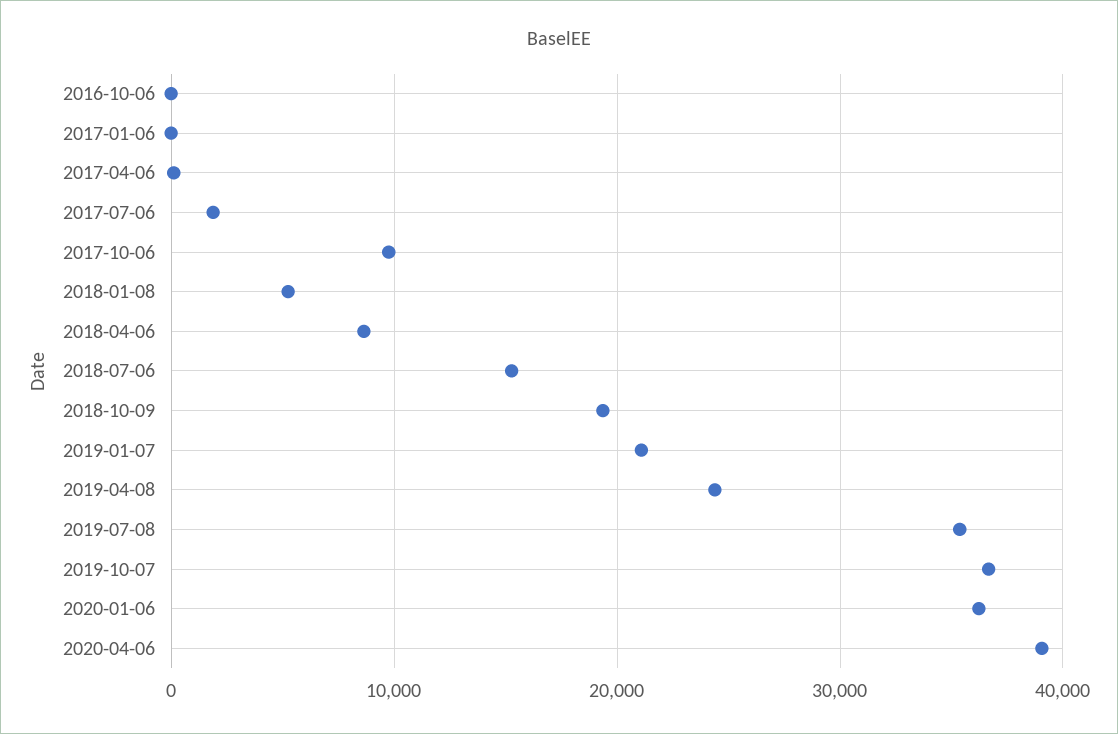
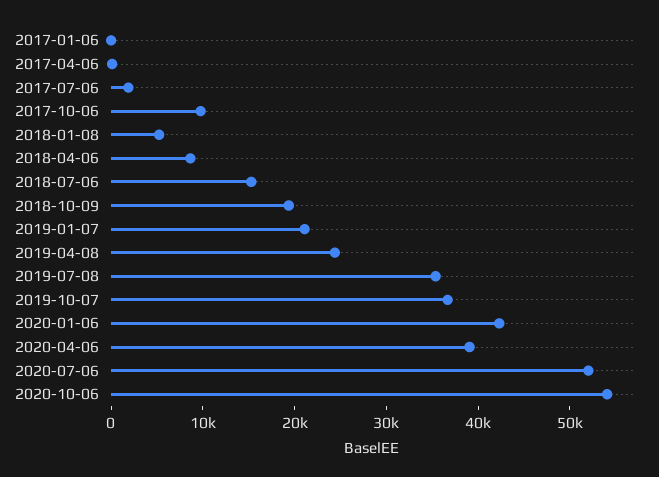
2016-10-06: 0 -> none
2020-01-06: 36000 -> 42000
2020-07-06: none -> 52000
2020-10-06: none -> 54000

